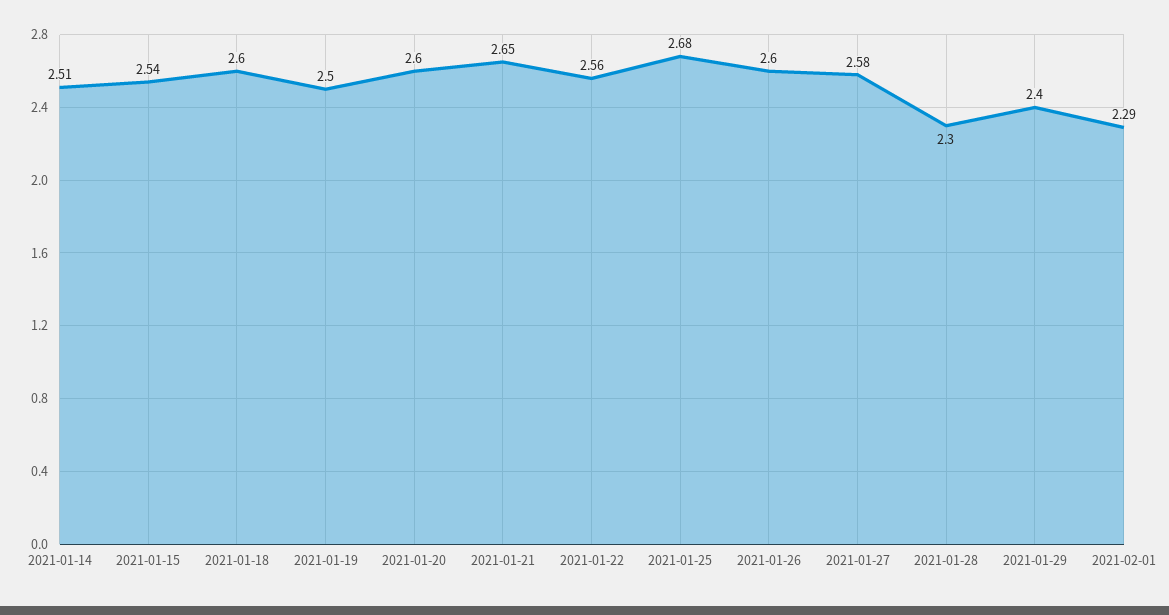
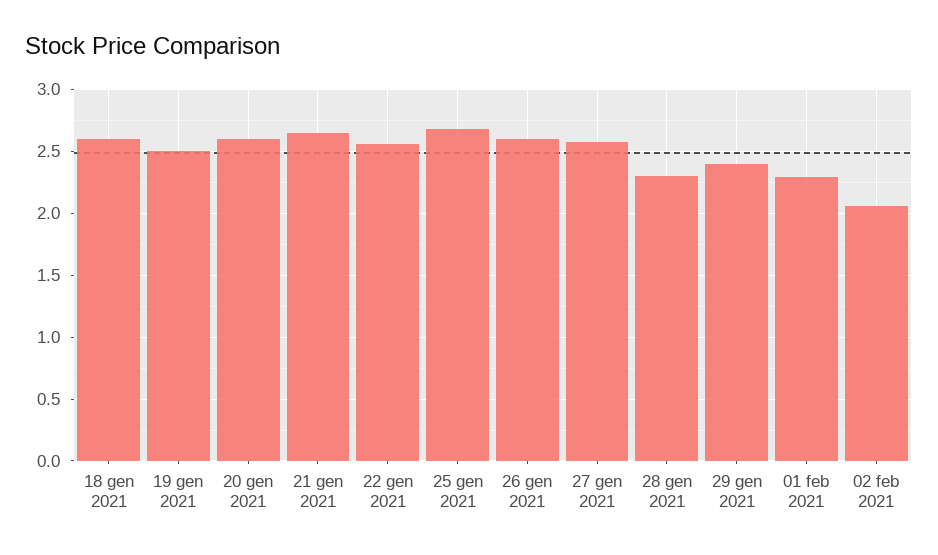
2021-01-14: 2.51 -> none
2021-01-15: 2.54 -> none
02 feb 2021: none -> 2.05

